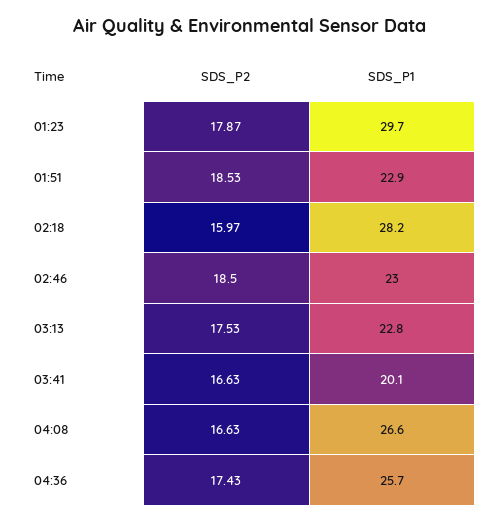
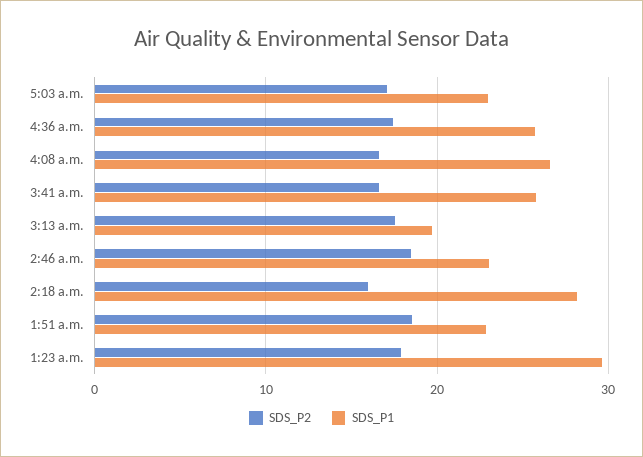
SDS_P1, 03:13: 22.8 -> 20
SDS_P1, 03:41: 20.1 -> 26
SDS_P2, 5:03 a.m.: none -> 17
SDS_P1, 5:03 a.m.: none -> 23

